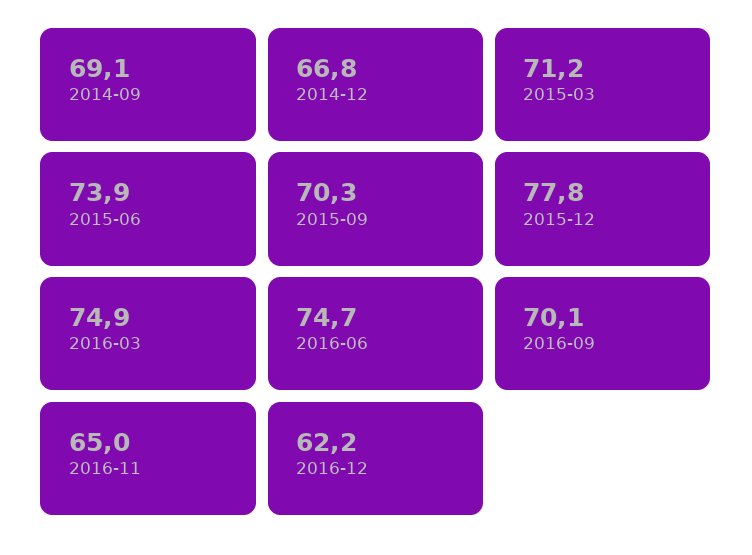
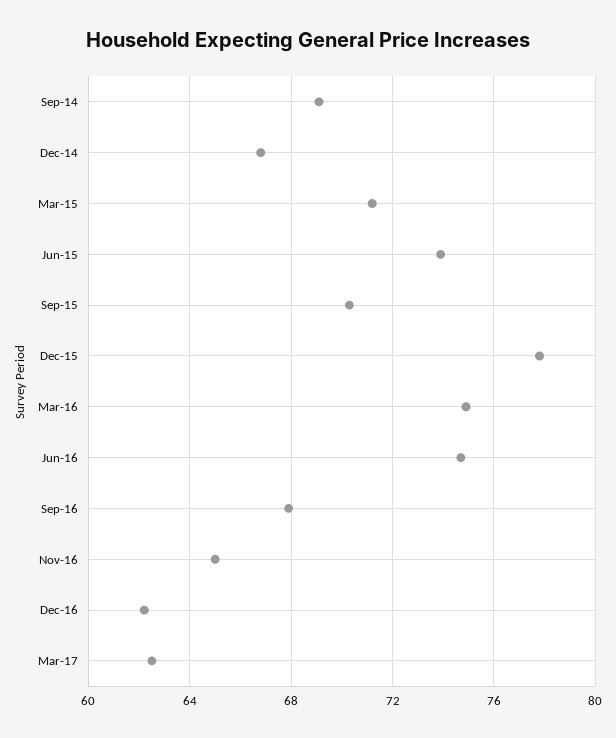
2016-09: 70.1 -> 68
Mar-17: none -> 62.5

